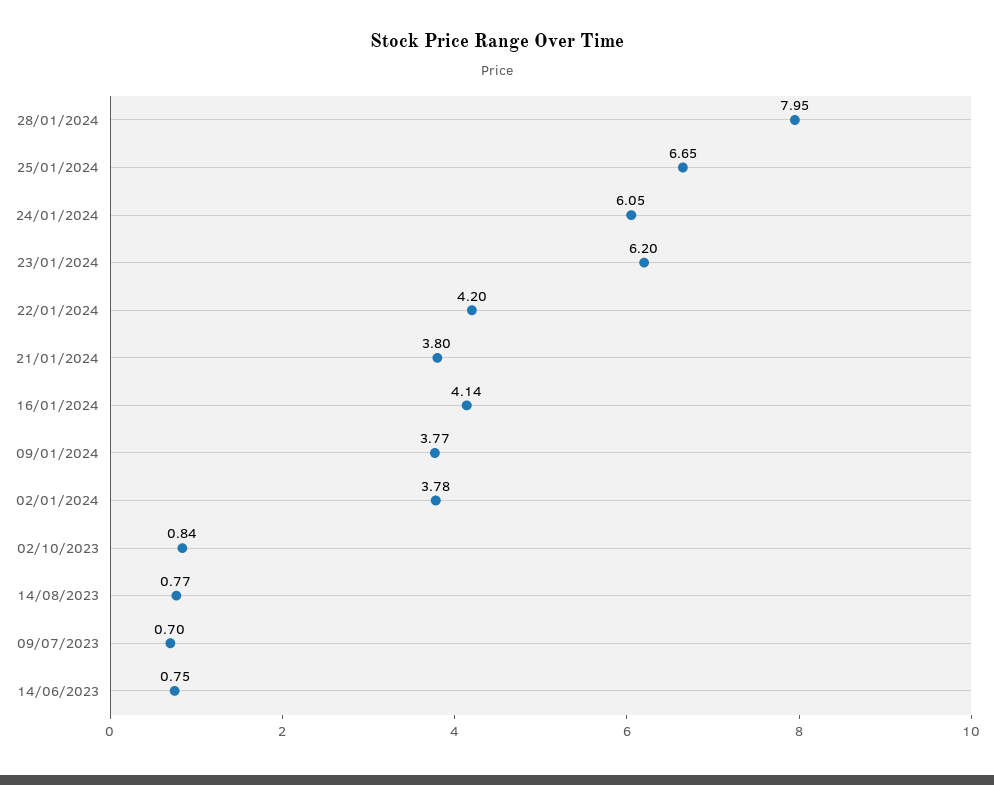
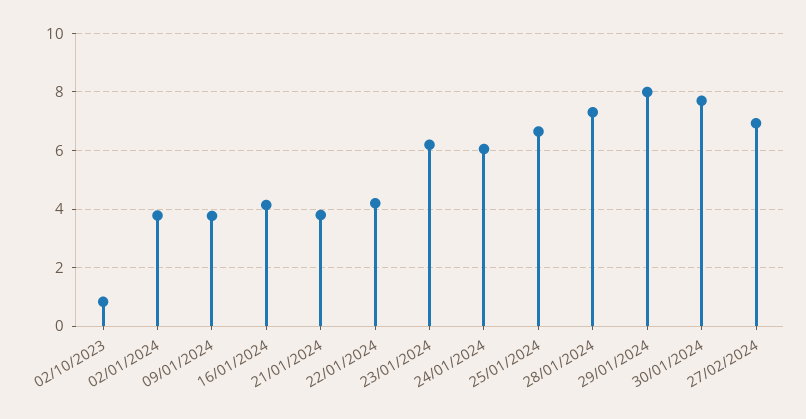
28/01/2024: 7.95 -> 7.25
14/08/2023: 0.77 -> none
09/07/2023: 0.7 -> none
14/06/2023: 0.75 -> none
29/01/2024: none -> 8
30/01/2024: none -> 7.75
27/02/2024: none -> 7

